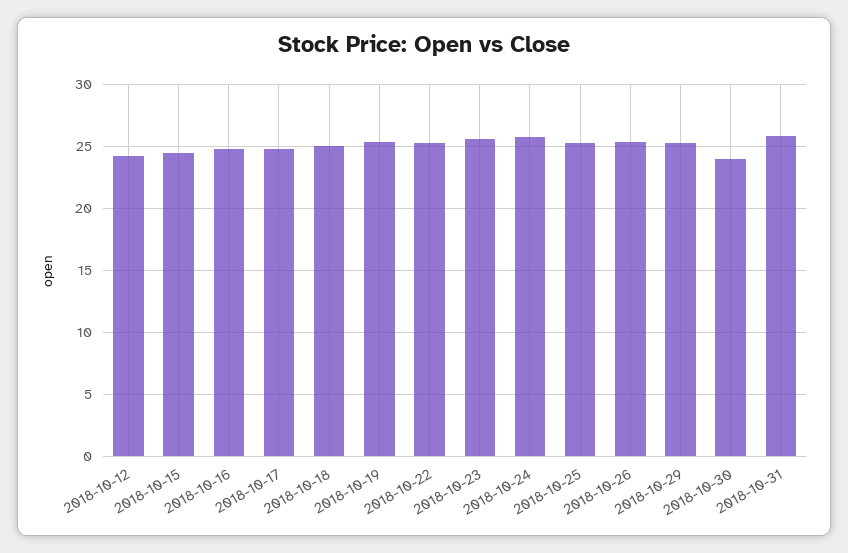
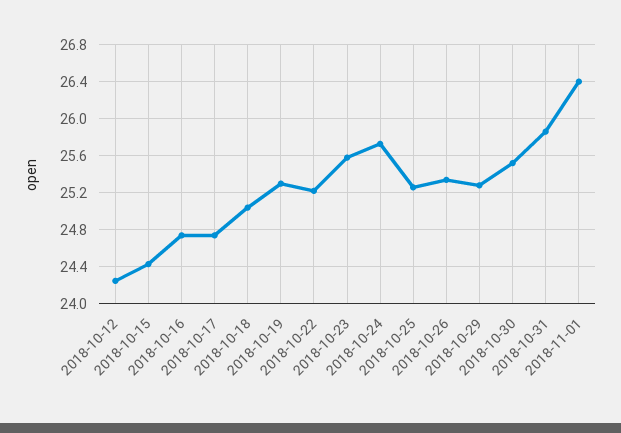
2018-10-30: 24 -> 25.5
2018-11-01: none -> 26.4

